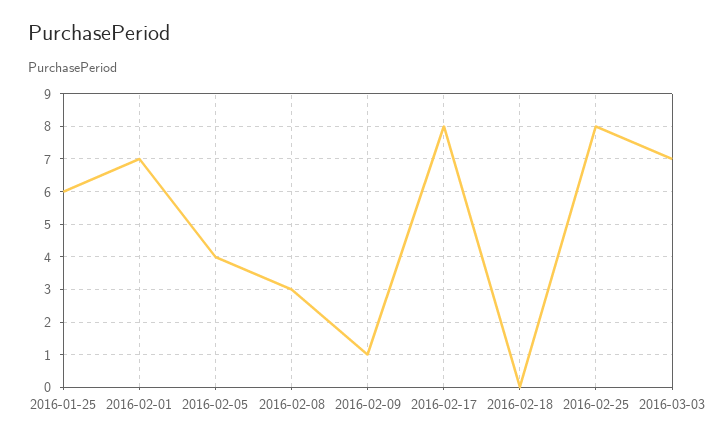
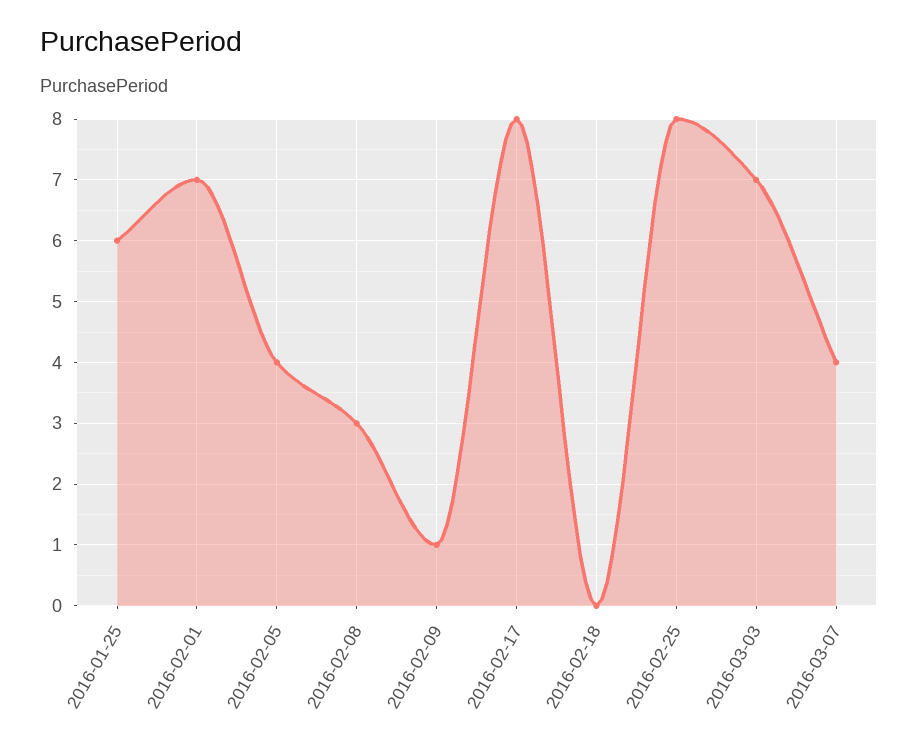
2016-03-07: none -> 4

